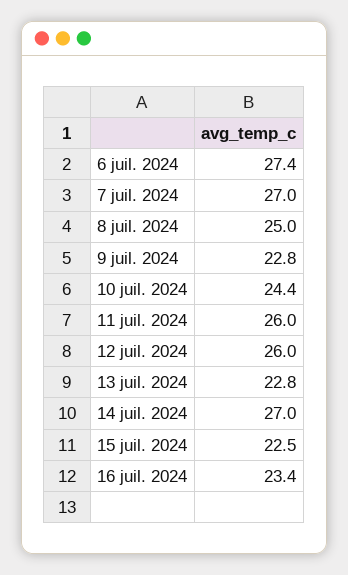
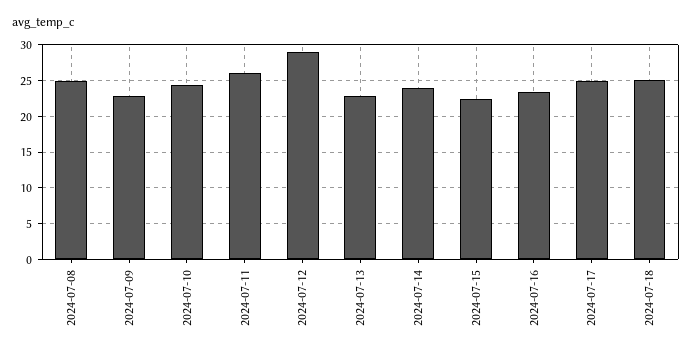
6 juil. 2024: 27.4 -> none
7 juil. 2024: 27 -> none
12 juil. 2024: 26 -> 29
14 juil. 2024: 27 -> 24
2024-07-17: none -> 25
2024-07-18: none -> 25

